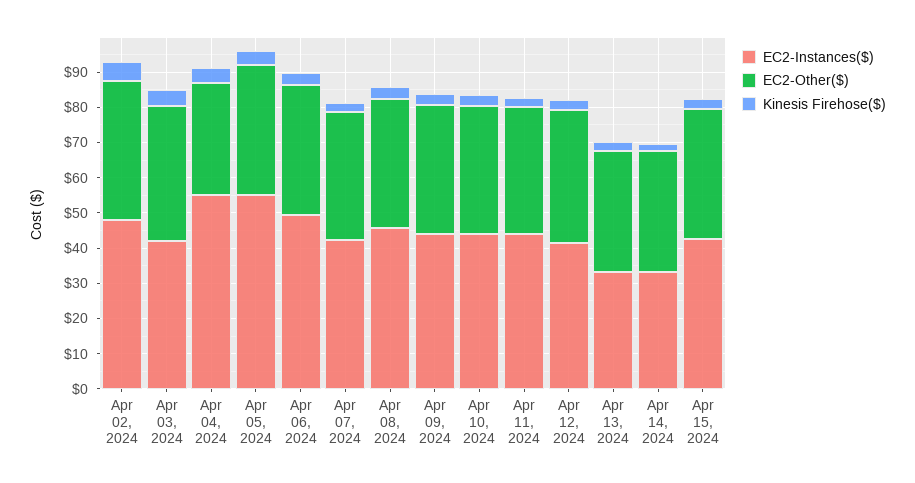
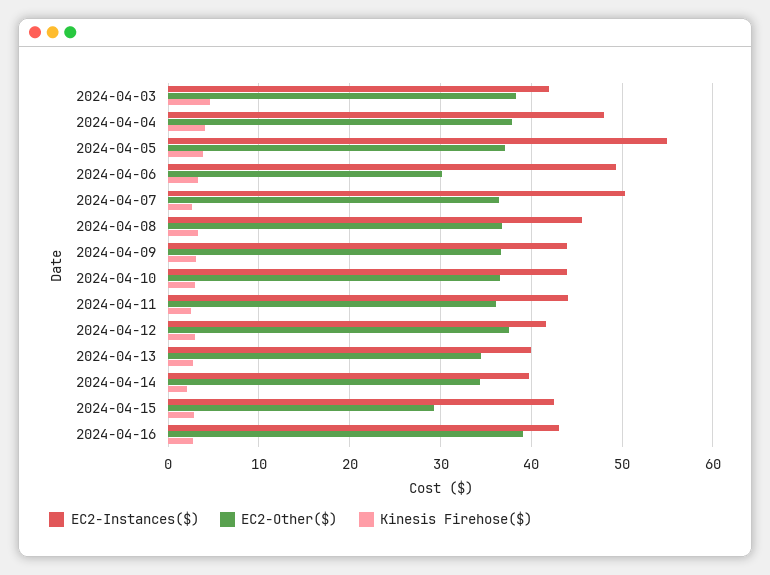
EC2-Instances($), Apr 02, 2024: 47.5 -> none
EC2-Other($), Apr 02, 2024: 40 -> none
Kinesis Firehose($), Apr 02, 2024: 5 -> none
EC2-Instances($), Apr 04, 2024: 55 -> 48
EC2-Other($), Apr 04, 2024: 32.5 -> 38
EC2-Other($), Apr 06, 2024: 37.5 -> 30
EC2-Instances($), Apr 07, 2024: 42.5 -> 50
EC2-Instances($), Apr 13, 2024: 32.5 -> 40
EC2-Instances($), Apr 14, 2024: 32.5 -> 40
EC2-Other($), Apr 15, 2024: 37.5 -> 29
EC2-Instances($), 2024-04-16: none -> 43
EC2-Other($), 2024-04-16: none -> 39
Kinesis Firehose($), 2024-04-16: none -> 3

